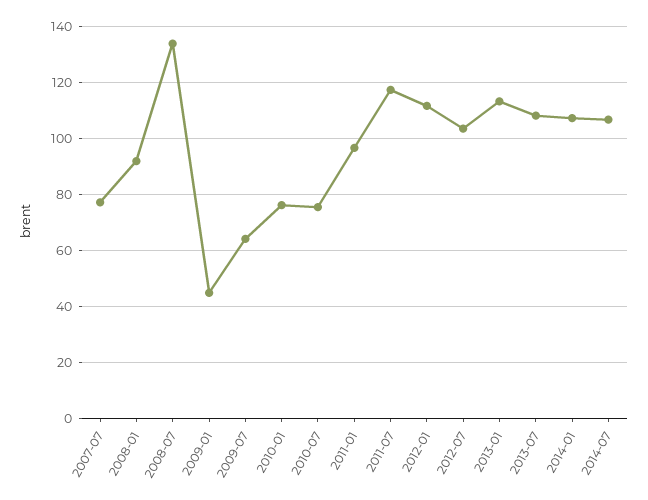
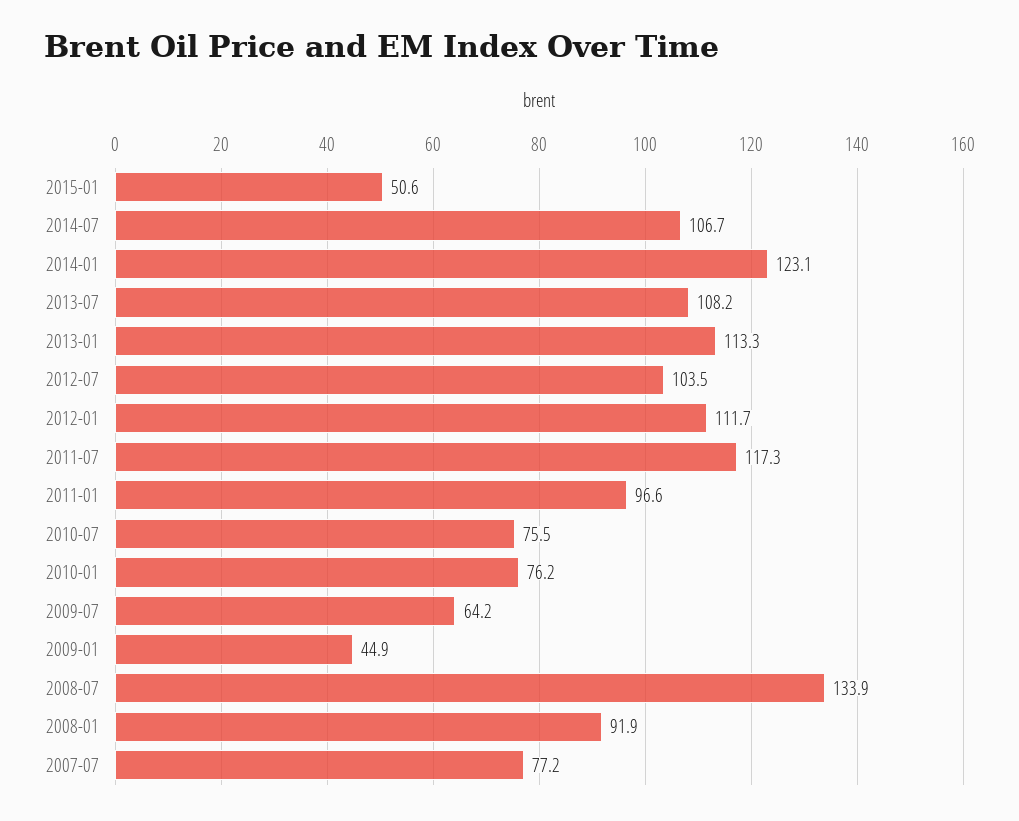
2014-01: 107.5 -> 123.1
2015-01: none -> 50.6

